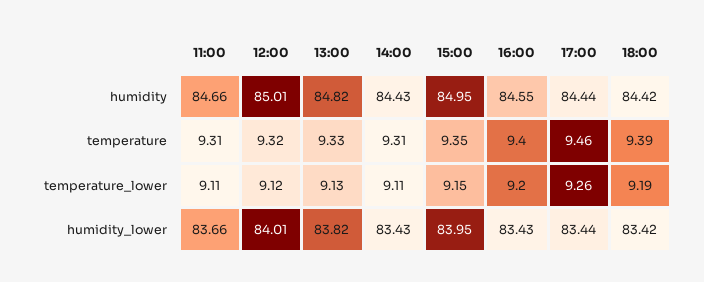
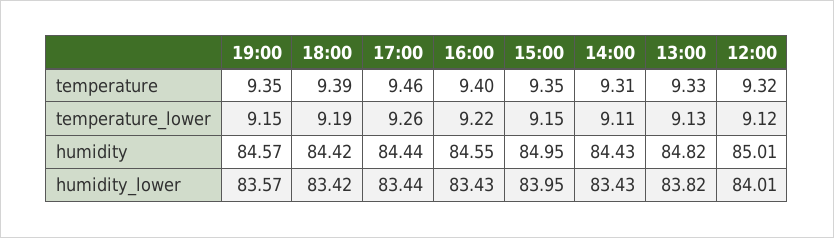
11:00, humidity: 84.66 -> none
11:00, temperature: 9.31 -> none
11:00, temperature_lower: 9.11 -> none
16:00, temperature_lower: 9.2 -> 9.22
11:00, humidity_lower: 83.66 -> none
19:00, temperature: none -> 9.35
19:00, temperature_lower: none -> 9.15
19:00, humidity: none -> 84.57
19:00, humidity_lower: none -> 83.57

